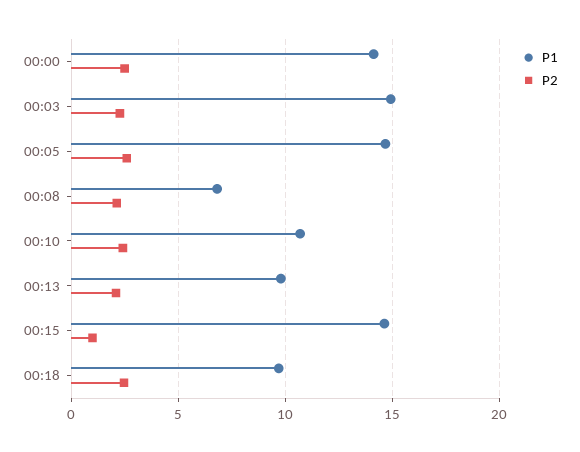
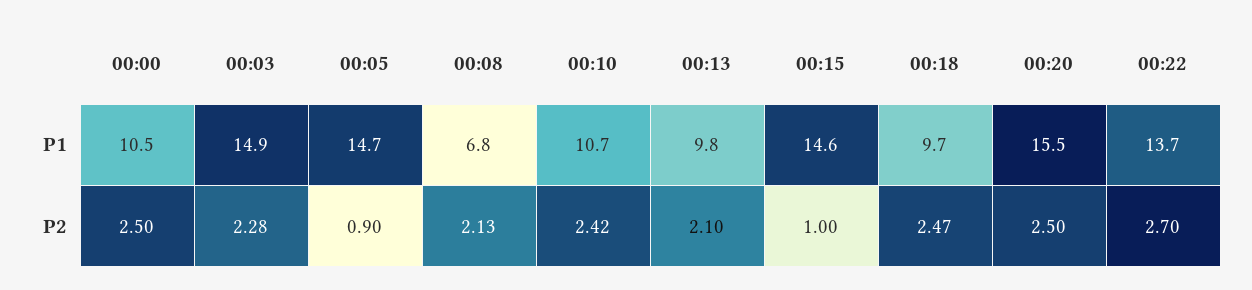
P1, 00:00: 14 -> 10.5
P2, 00:05: 2.5 -> 0.9
P1, 00:20: none -> 15.5
P1, 00:22: none -> 13.7
P2, 00:20: none -> 2.5
P2, 00:22: none -> 2.7

